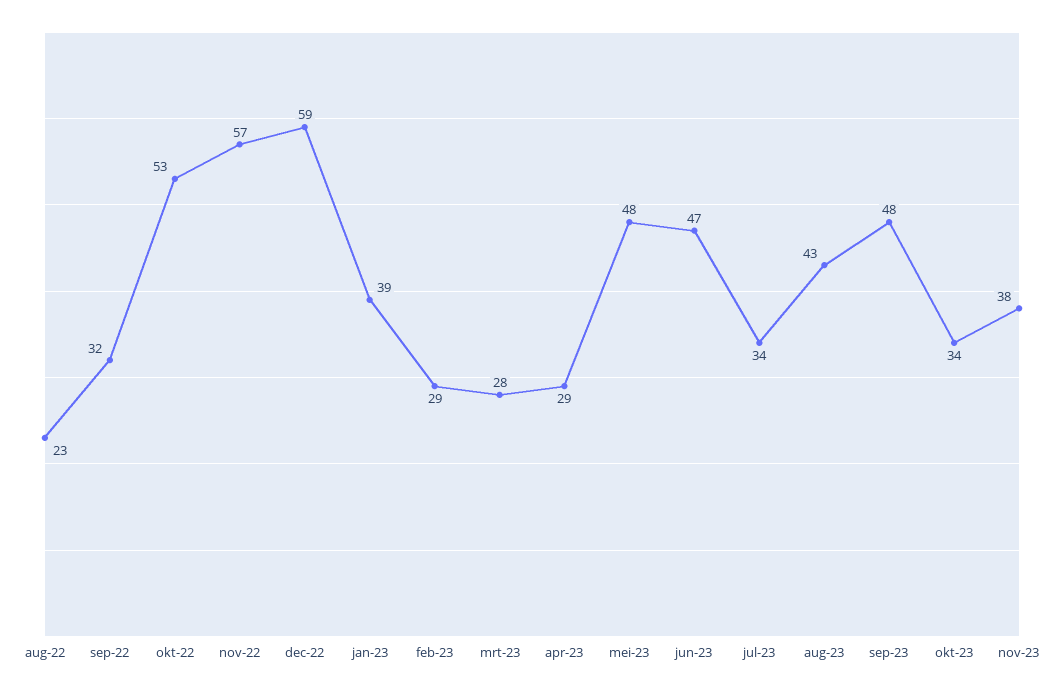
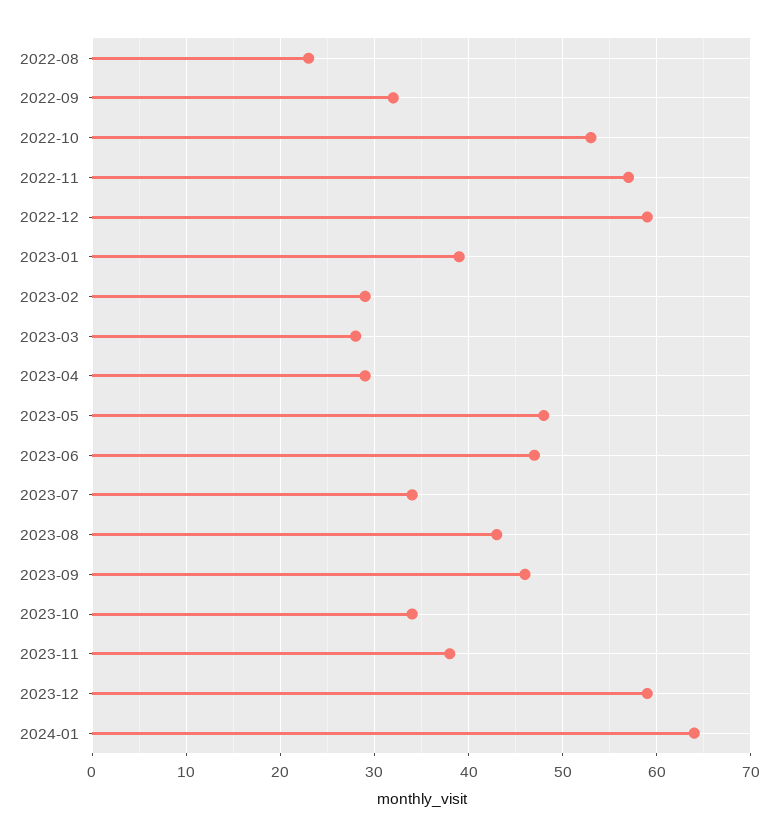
sep-23: 48 -> 46
2023-12: none -> 59
2024-01: none -> 64

